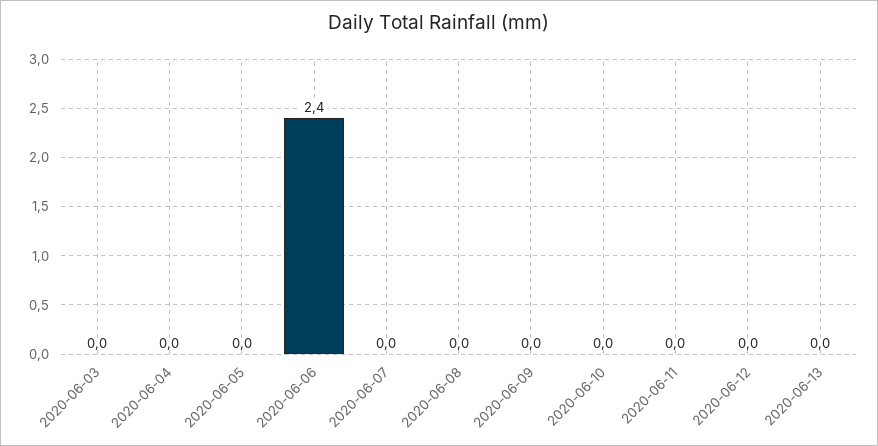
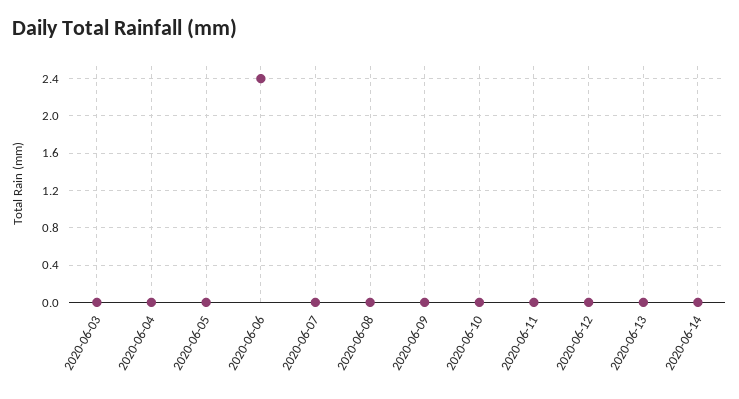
2020-06-14: none -> 0

